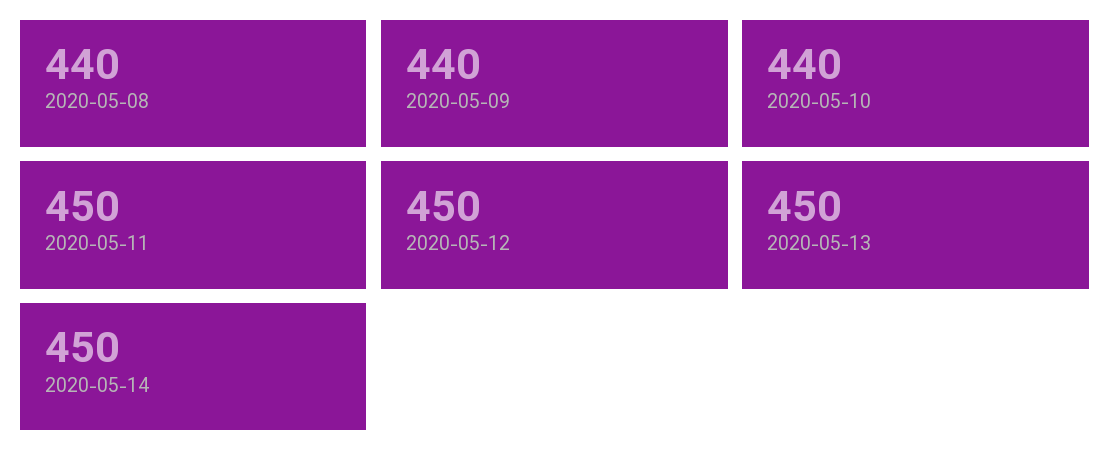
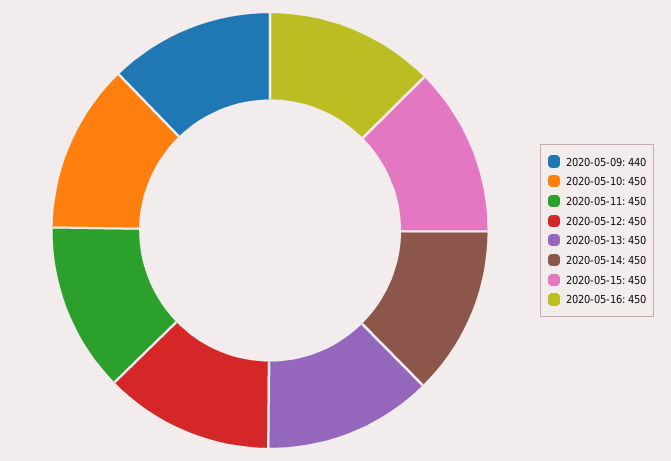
2020-05-08: 440 -> none
2020-05-10: 440 -> 450
2020-05-15: none -> 450
2020-05-16: none -> 450

